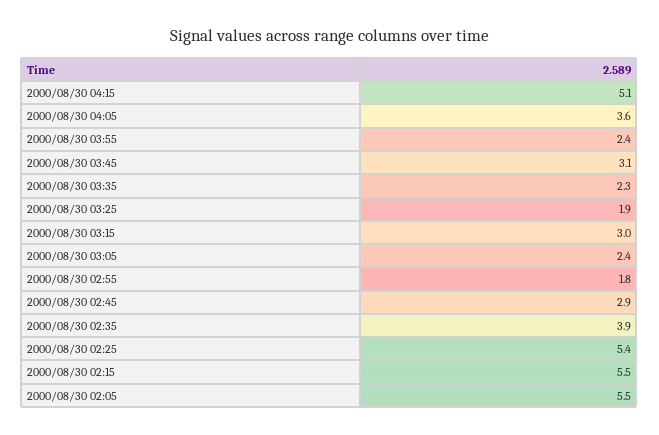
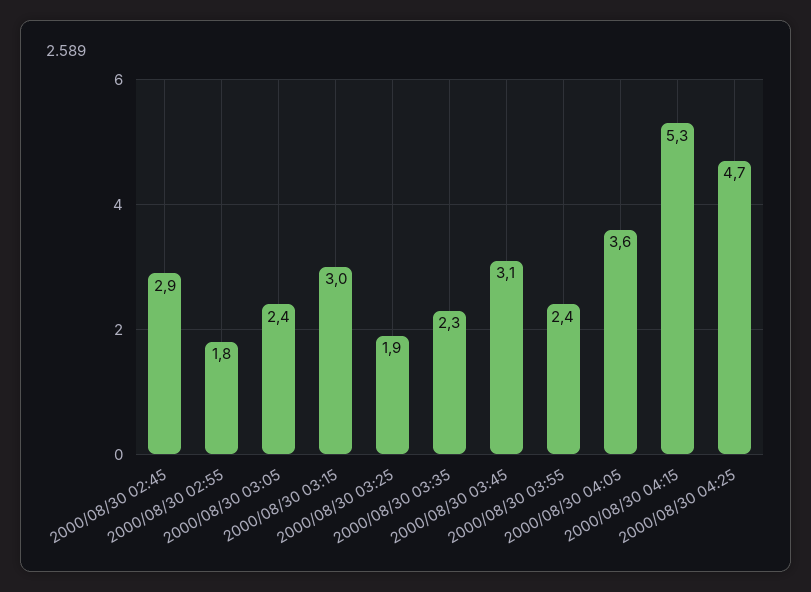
2000/08/30 04:15: 5.1 -> 5.3
2000/08/30 02:35: 3.9 -> none
2000/08/30 02:25: 5.4 -> none
2000/08/30 02:15: 5.5 -> none
2000/08/30 02:05: 5.5 -> none
2000/08/30 04:25: none -> 4.7

